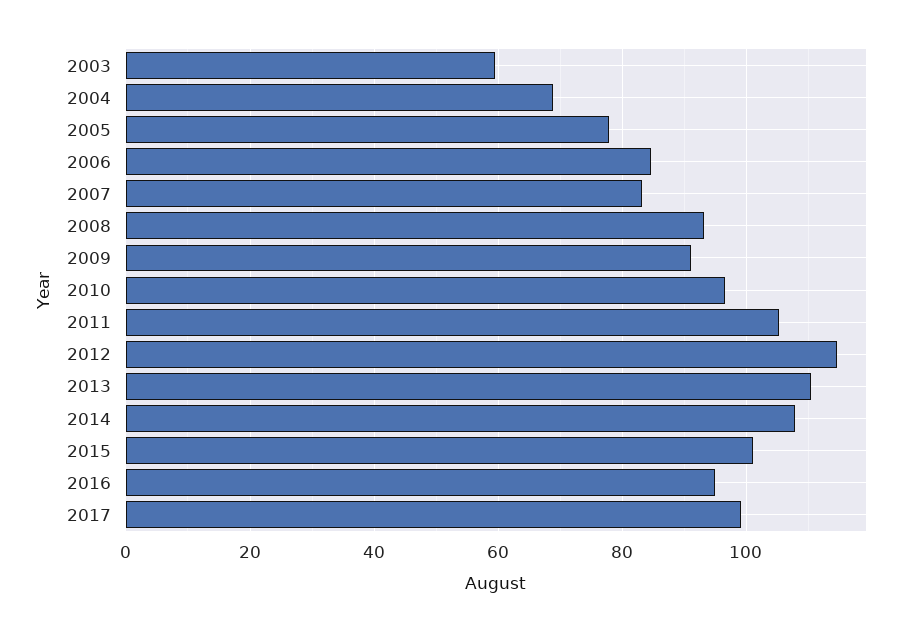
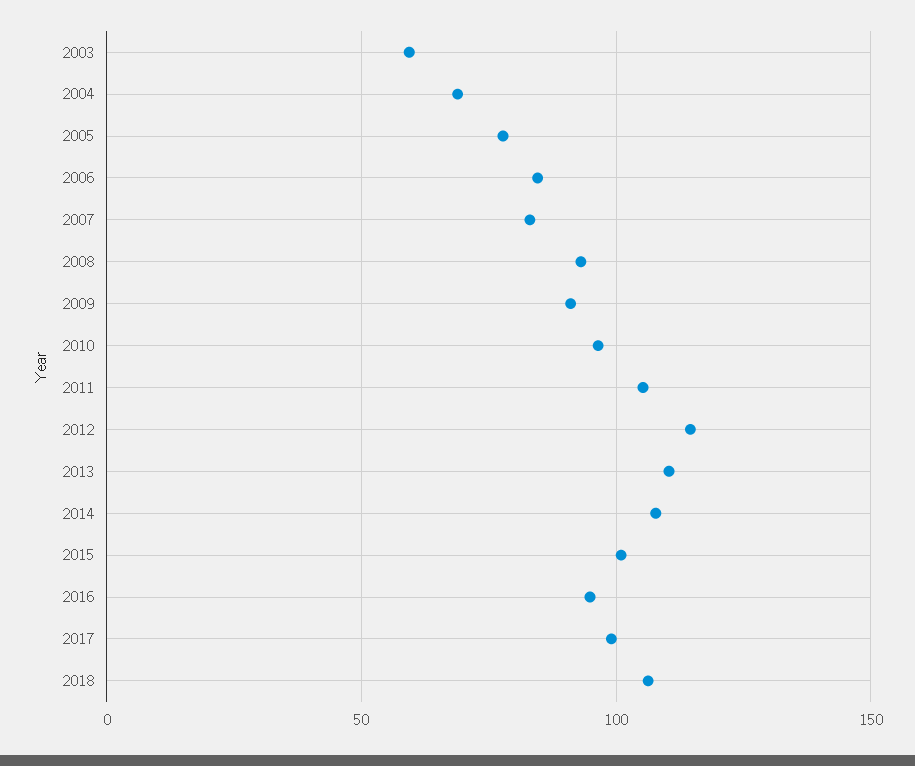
2018: none -> 105

